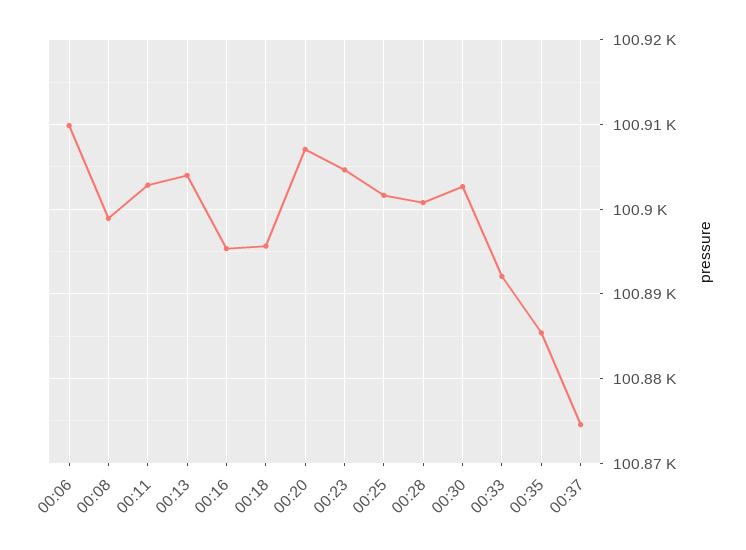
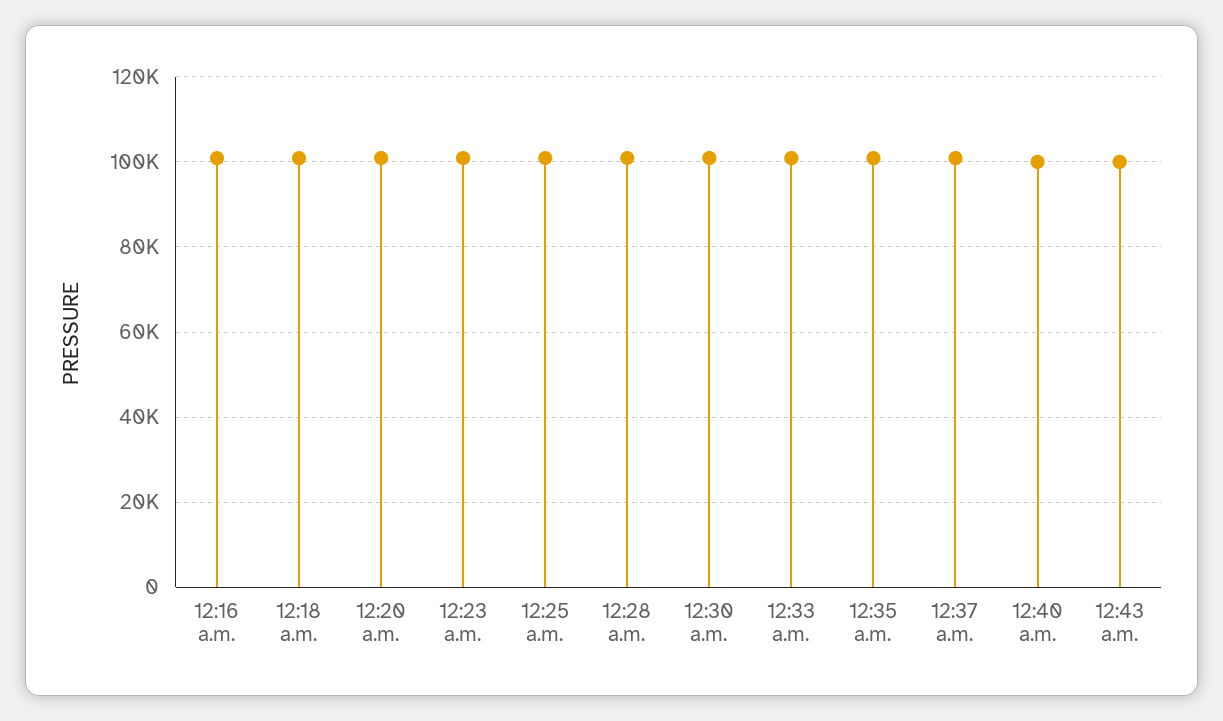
00:06: 100910 -> none
00:08: 100899 -> none
00:11: 100903 -> none
00:13: 100904 -> none
12:40 a.m.: none -> 100000
12:43 a.m.: none -> 100000

